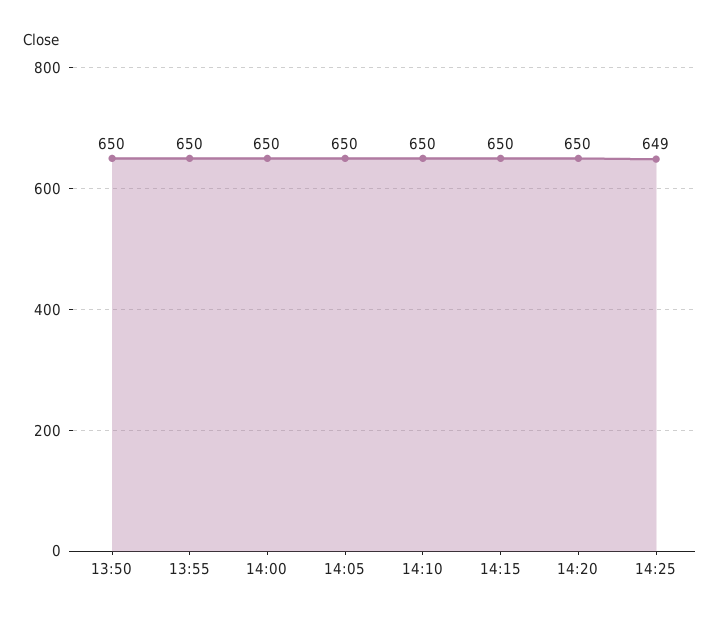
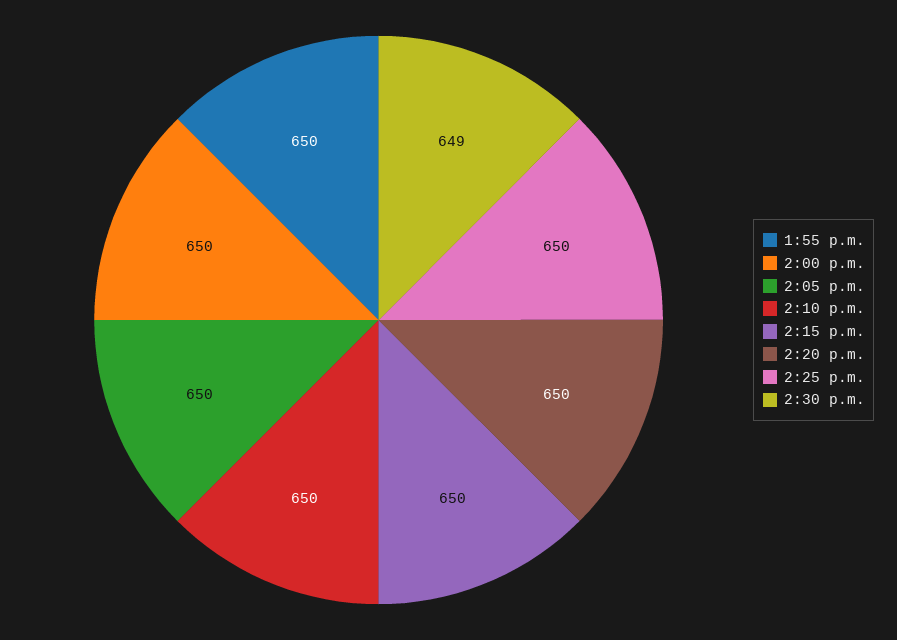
13:50: 650 -> none
14:25: 649 -> 650
2:30 p.m.: none -> 649

